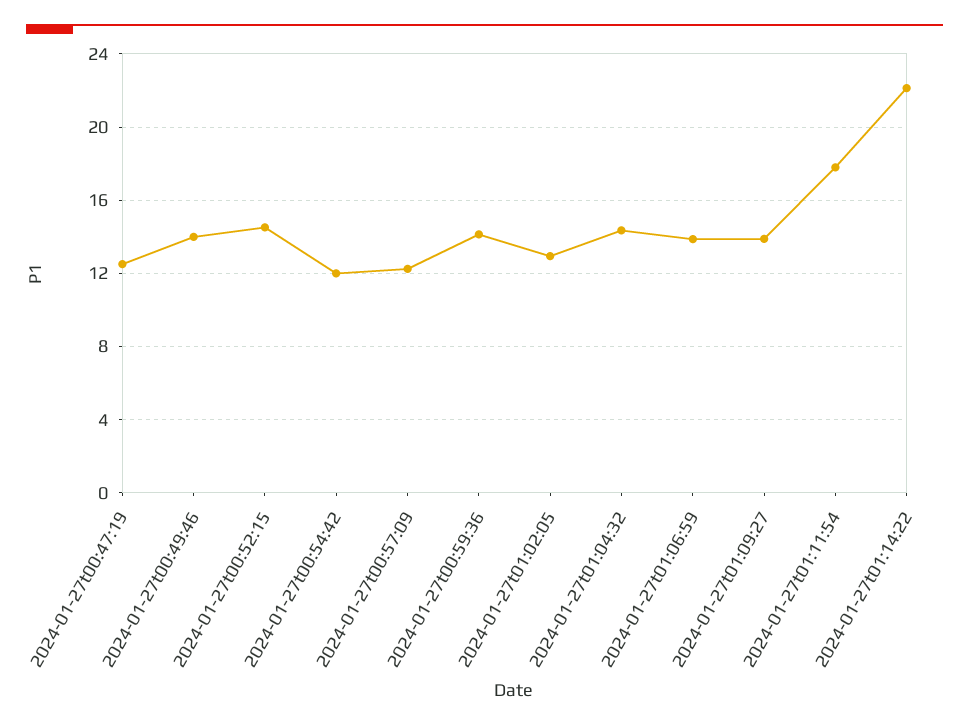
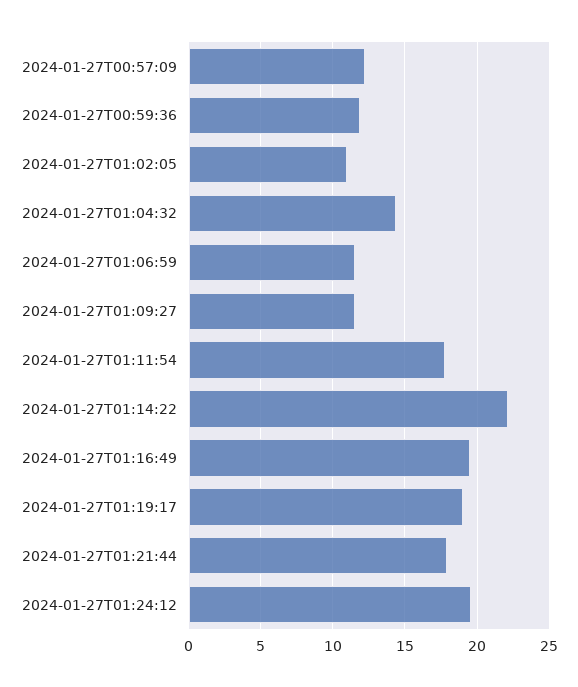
2024-01-27t00:47:19: 12.5 -> none
2024-01-27t00:49:46: 14 -> none
2024-01-27t00:52:15: 14.5 -> none
2024-01-27t00:54:42: 12 -> none
2024-01-27t00:59:36: 14 -> 12
2024-01-27t01:02:05: 13 -> 11
2024-01-27t01:06:59: 14 -> 11.5
2024-01-27t01:09:27: 14 -> 11.5
2024-01-27T01:16:49: none -> 19.5
2024-01-27T01:19:17: none -> 19
2024-01-27T01:21:44: none -> 18
2024-01-27T01:24:12: none -> 19.5

